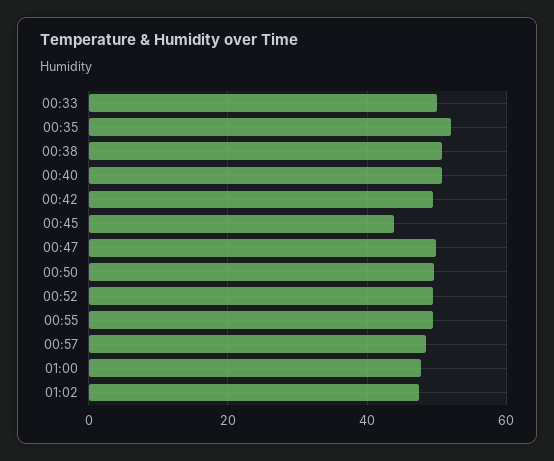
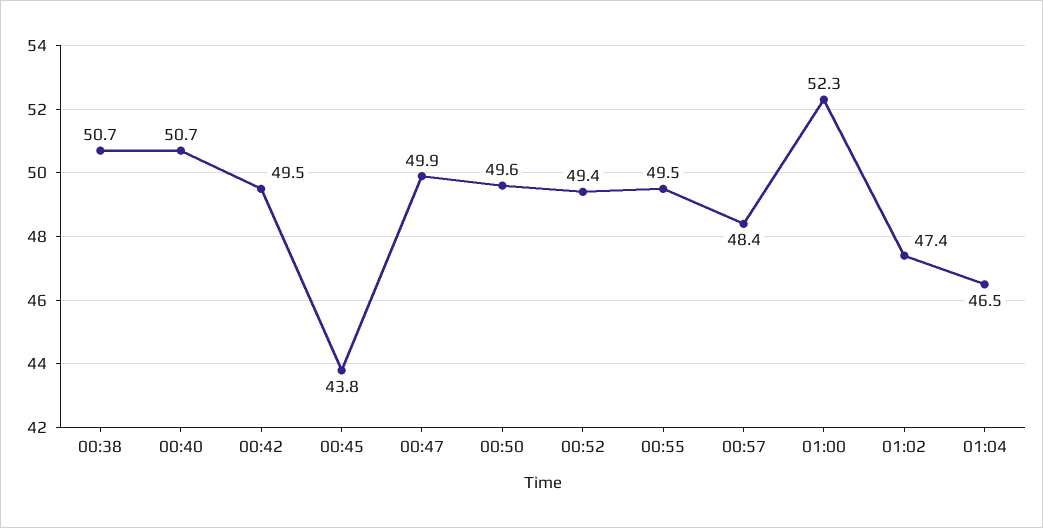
00:33: 50 -> none
00:35: 52 -> none
01:00: 48 -> 52.3
01:04: none -> 46.5

